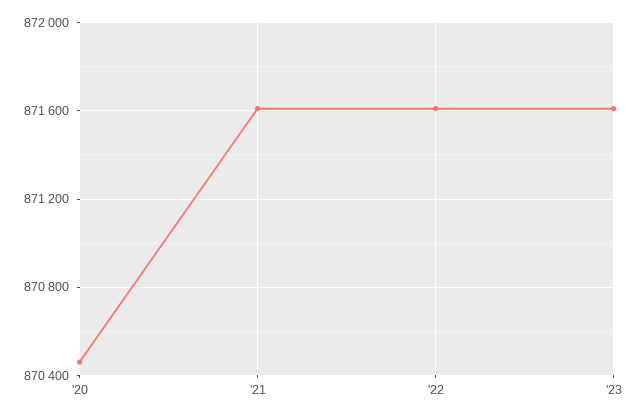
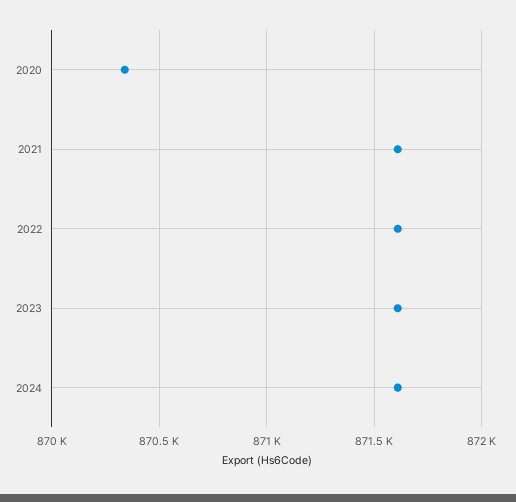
'20: 870450 -> 870350
2024: none -> 871600

